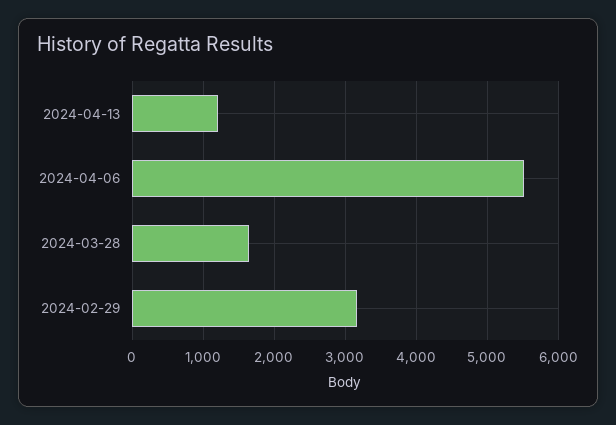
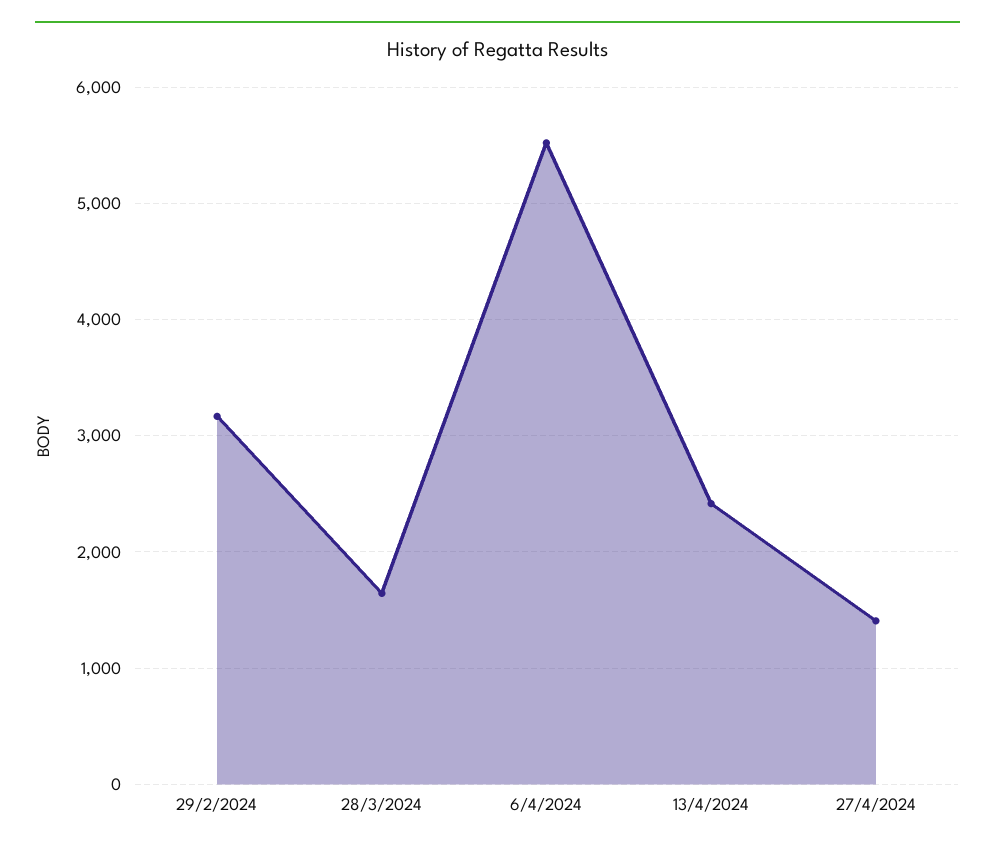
2024-04-13: 1200 -> 2400
27/4/2024: none -> 1400

